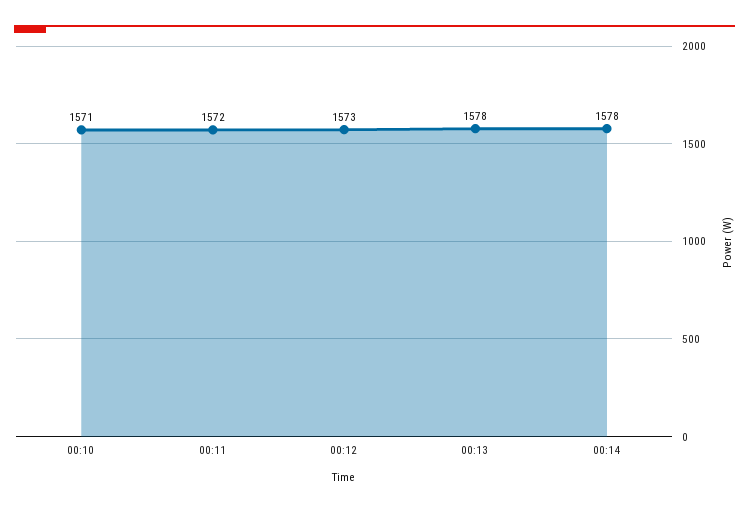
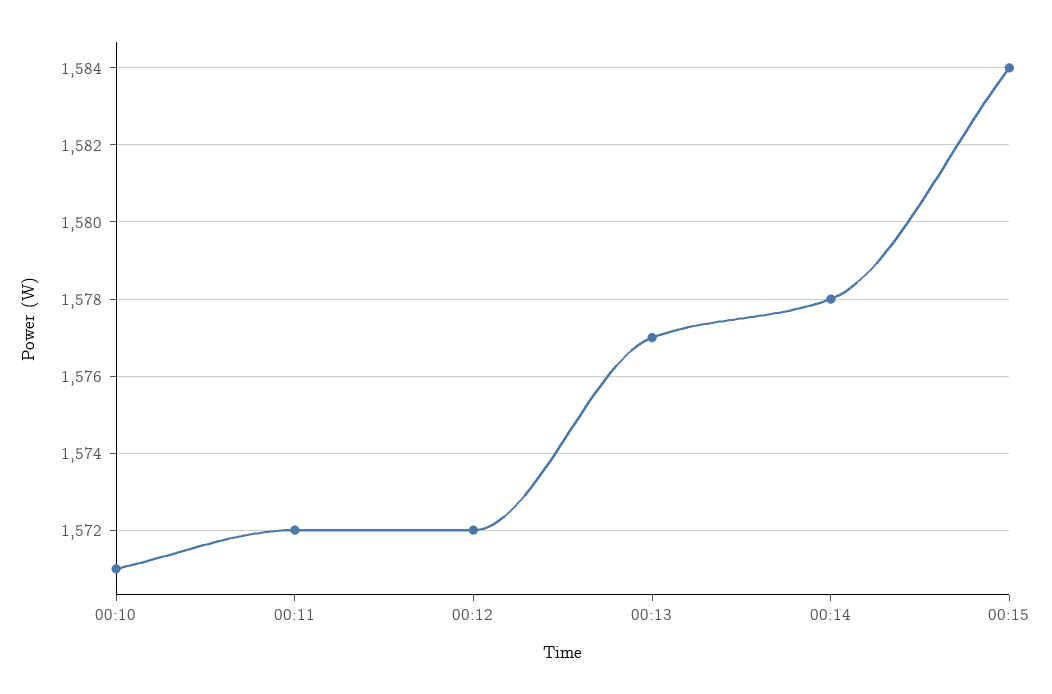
00:12: 1573 -> 1572
00:13: 1578 -> 1577
00:15: none -> 1584

